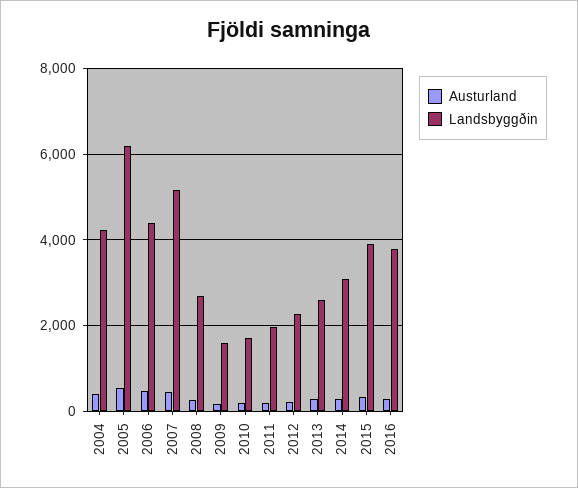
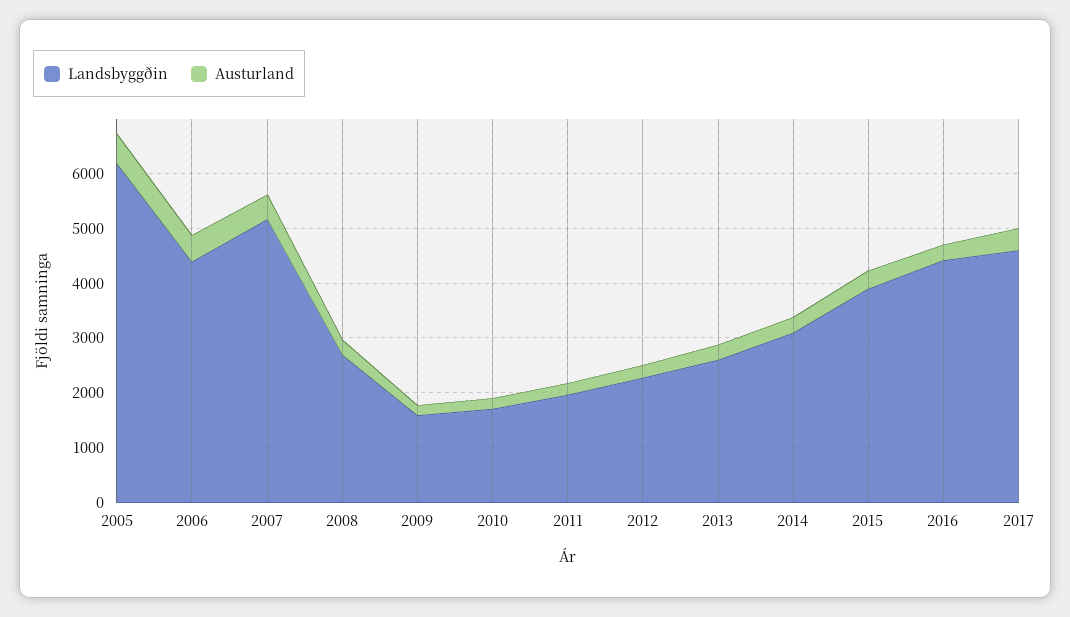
Austurland, 2004: 400 -> none
Landsbyggðin, 2004: 4200 -> none
Landsbyggðin, 2016: 3800 -> 4400
Landsbyggðin, 2017: none -> 4600
Austurland, 2017: none -> 400

